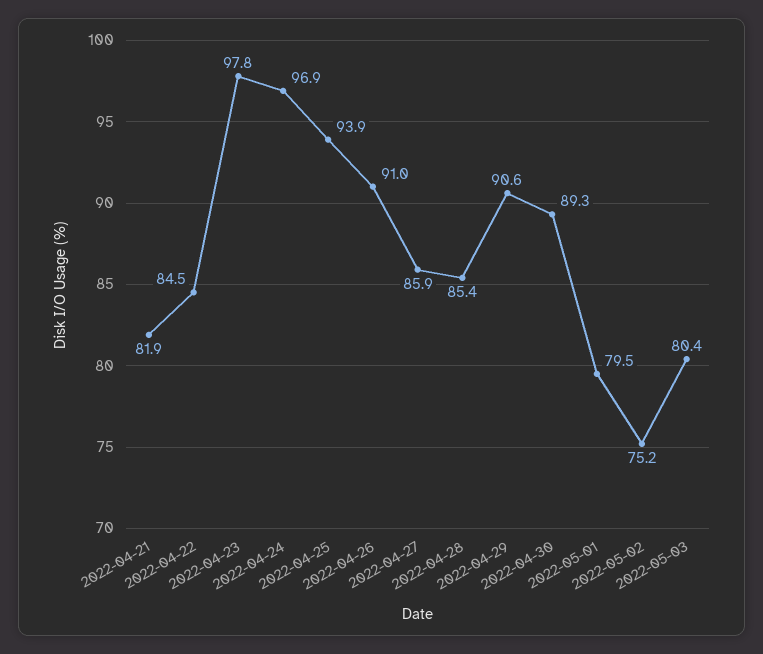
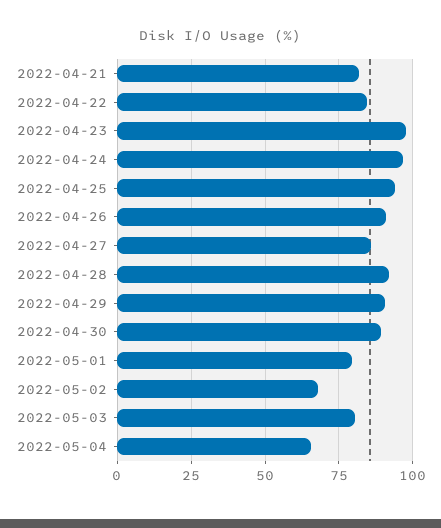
2022-04-28: 85.4 -> 92.5
2022-05-02: 75.2 -> 67.5
2022-05-04: none -> 65

